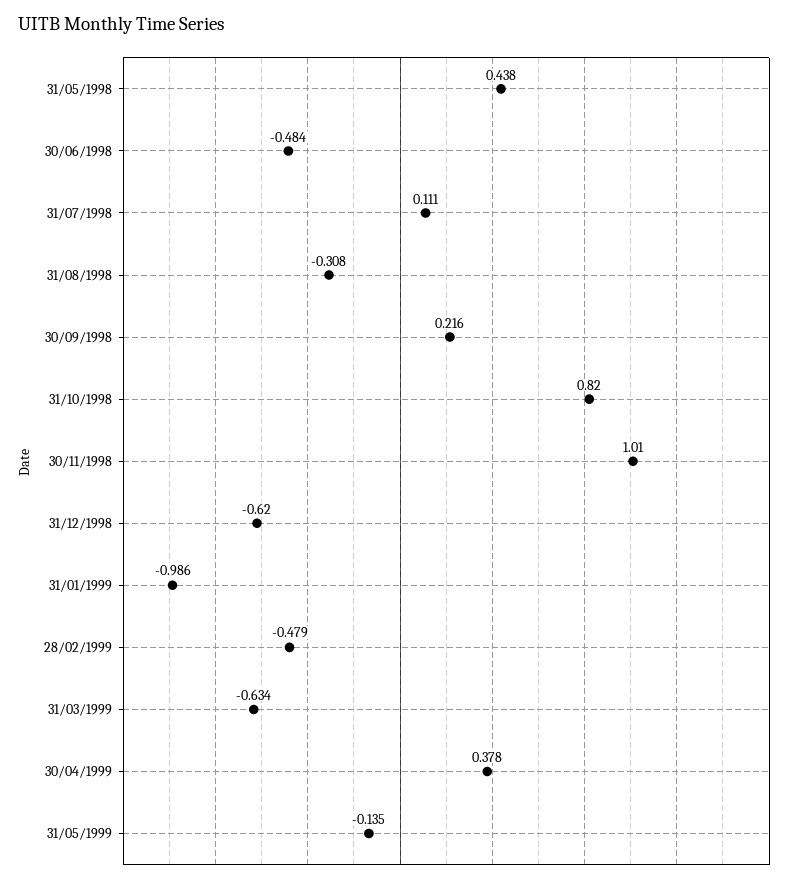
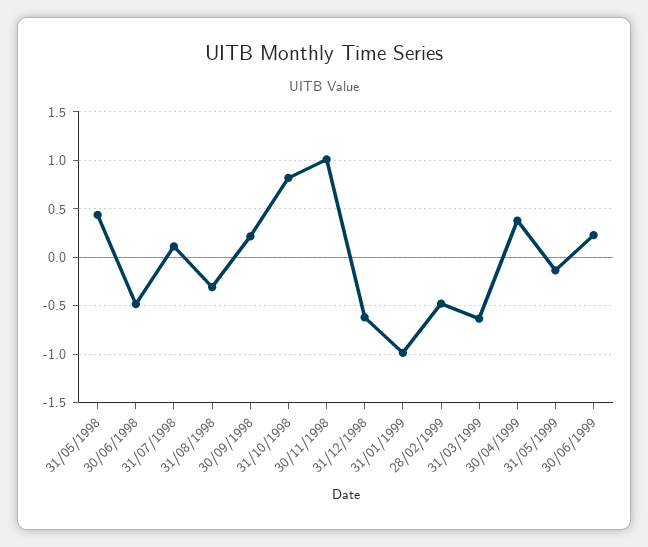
30/06/1999: none -> 0.2

